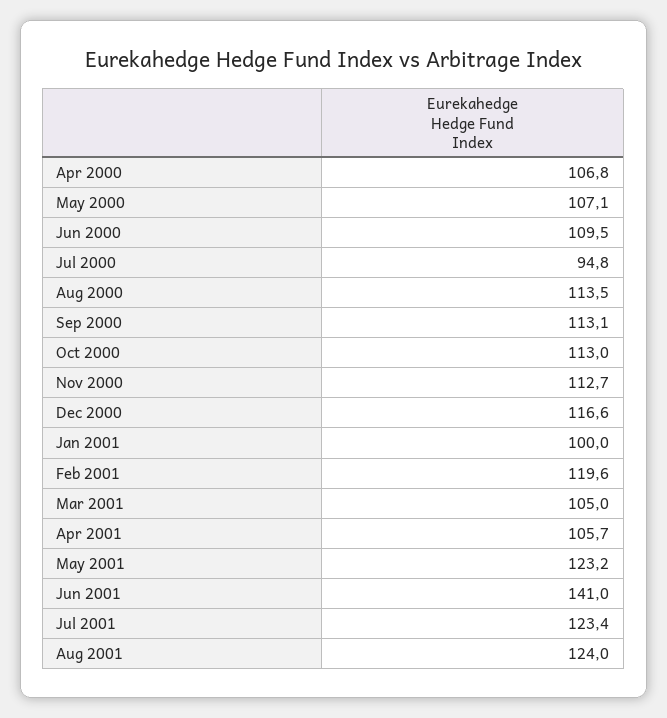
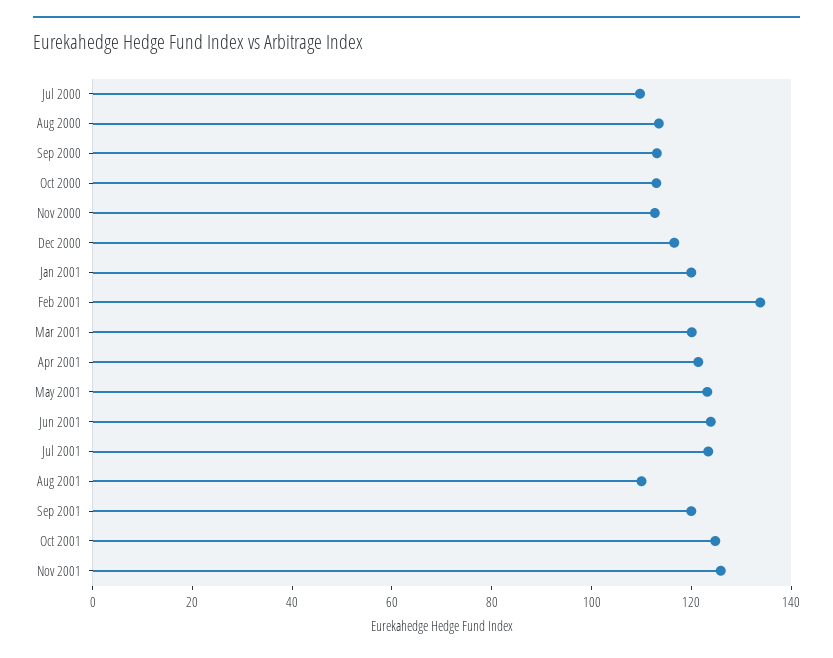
Apr 2000: 106.8 -> none
May 2000: 107.1 -> none
Jun 2000: 109.5 -> none
Jul 2000: 94.8 -> 110
Jan 2001: 100 -> 120
Feb 2001: 119.6 -> 135
Mar 2001: 105 -> 120
Apr 2001: 105.7 -> 120
Jun 2001: 141 -> 125
Aug 2001: 124 -> 110
Sep 2001: none -> 120
Oct 2001: none -> 125
Nov 2001: none -> 125

